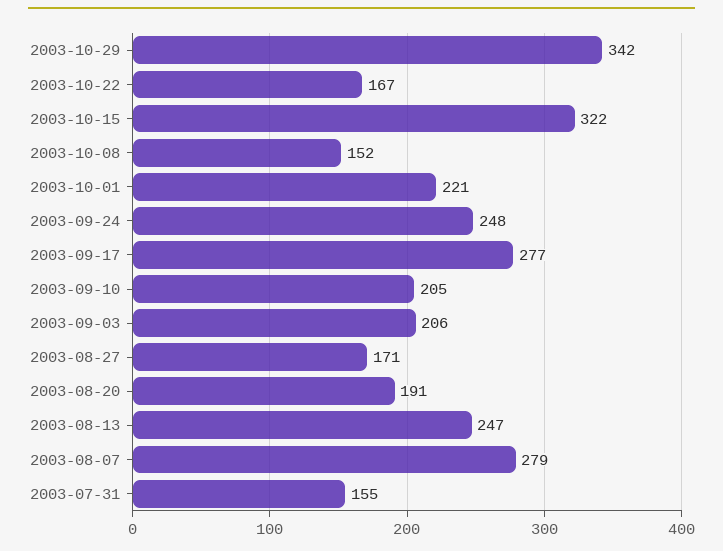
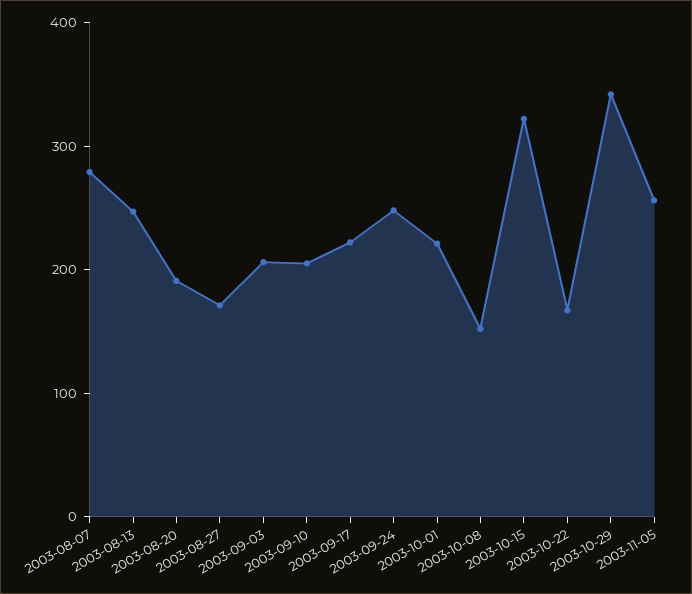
2003-09-17: 277 -> 220
2003-07-31: 155 -> none
2003-11-05: none -> 260

